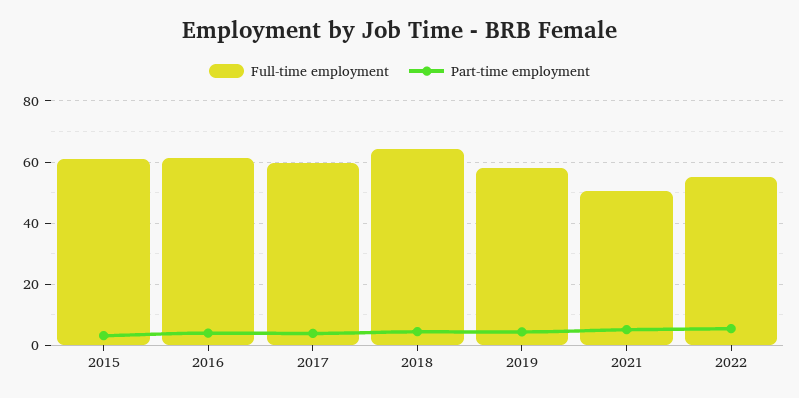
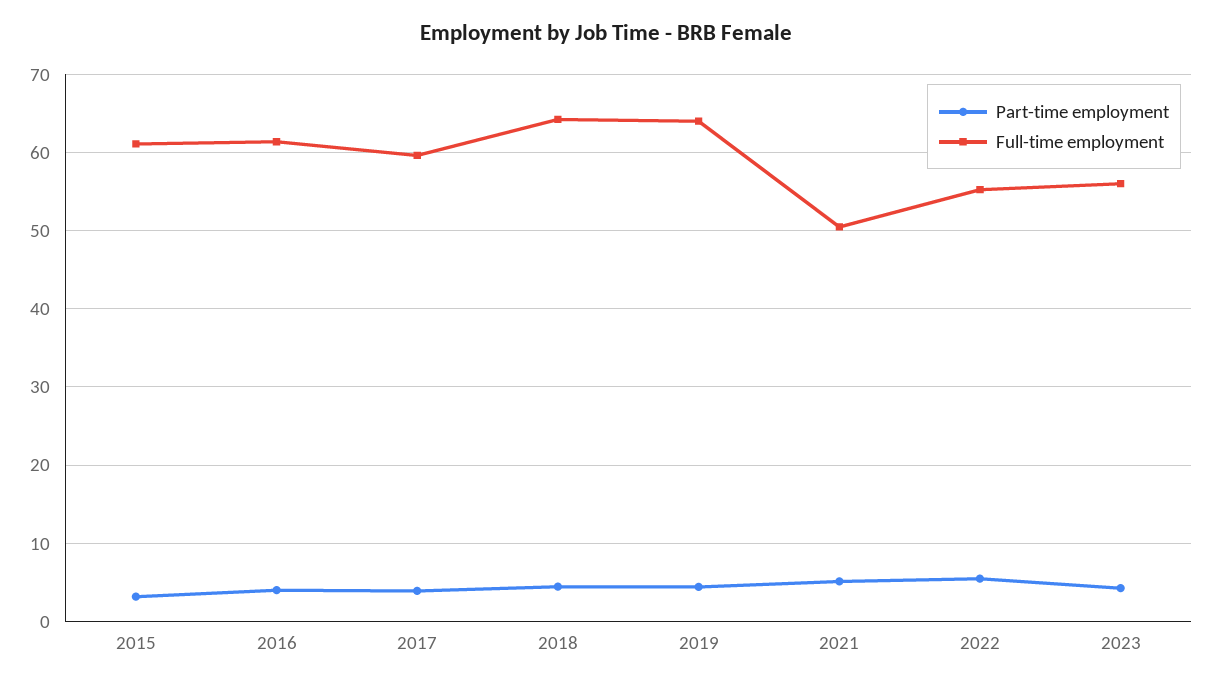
Full-time employment, 2019: 58 -> 64
Part-time employment, 2023: none -> 4
Full-time employment, 2023: none -> 56

